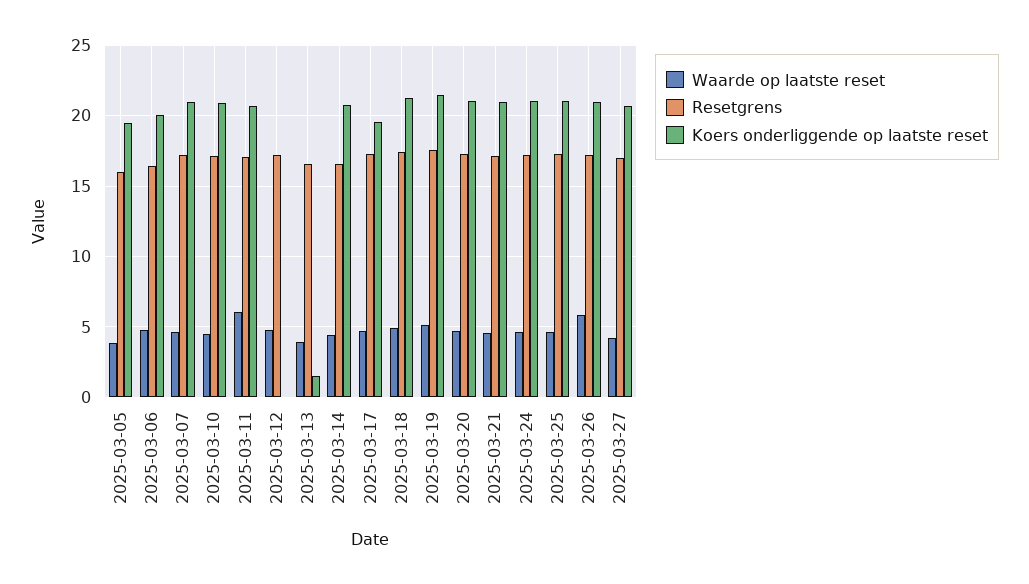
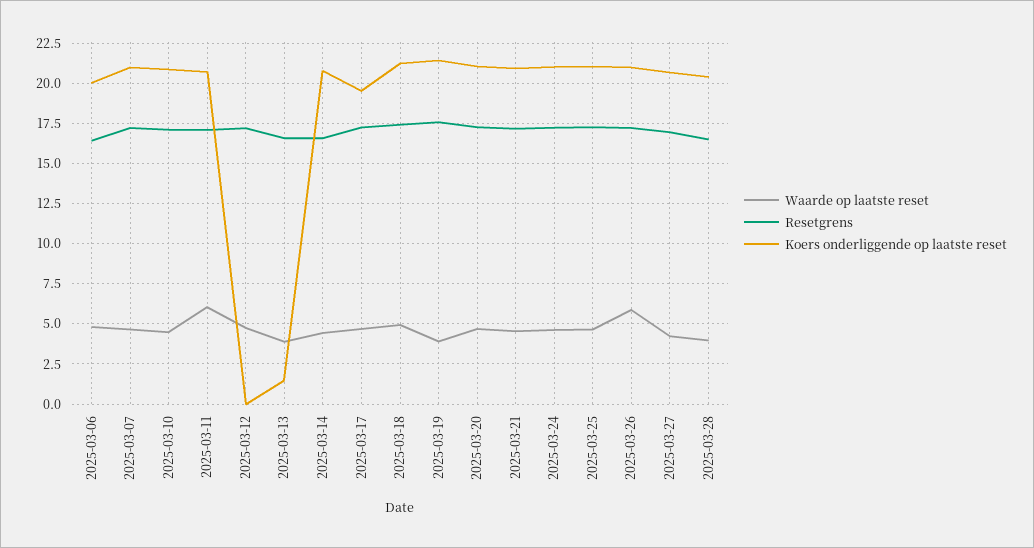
Waarde op laatste reset, 2025-03-05: 4 -> none
Resetgrens, 2025-03-05: 16 -> none
Koers onderliggende op laatste reset, 2025-03-05: 19.5 -> none
Waarde op laatste reset, 2025-03-19: 5 -> 4
Waarde op laatste reset, 2025-03-28: none -> 4
Resetgrens, 2025-03-28: none -> 16.5
Koers onderliggende op laatste reset, 2025-03-28: none -> 20.5

